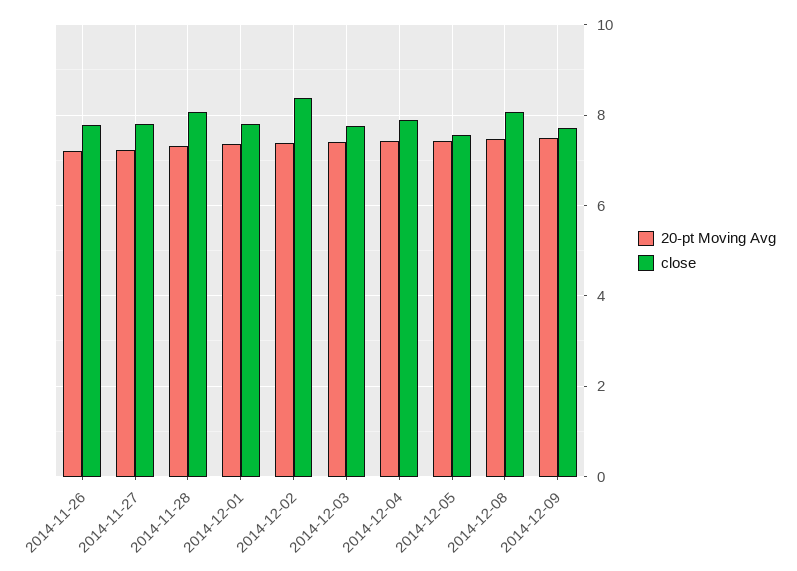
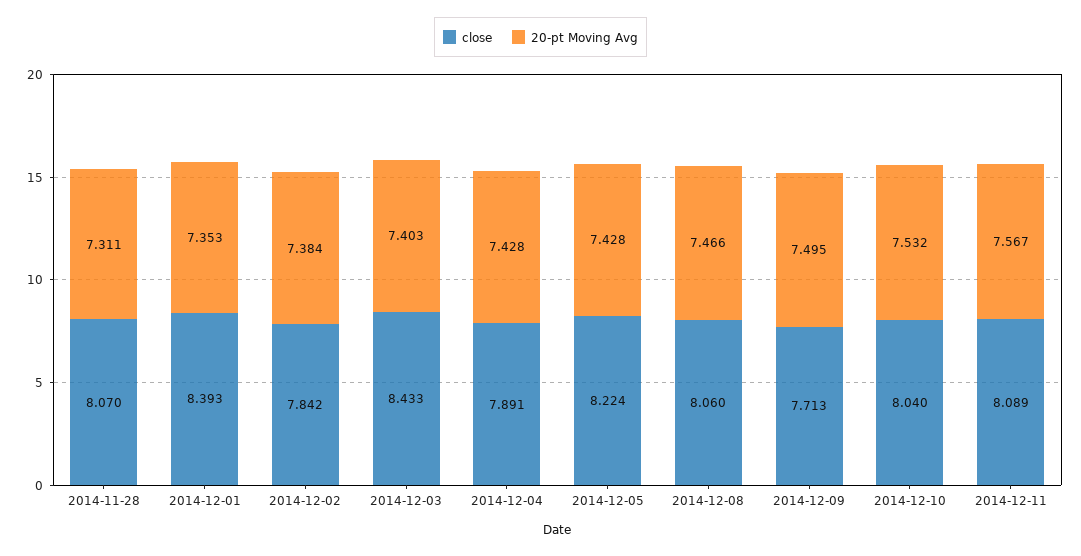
20-pt Moving Avg, 2014-11-26: 7.2 -> none
close, 2014-11-26: 7.8 -> none
20-pt Moving Avg, 2014-11-27: 7.2 -> none
close, 2014-11-27: 7.8 -> none
close, 2014-12-01: 7.8 -> 8.393
close, 2014-12-02: 8.4 -> 7.842
close, 2014-12-03: 7.8 -> 8.433
close, 2014-12-05: 7.6 -> 8.224
close, 2014-12-10: none -> 8.04
20-pt Moving Avg, 2014-12-10: none -> 7.532
close, 2014-12-11: none -> 8.089
20-pt Moving Avg, 2014-12-11: none -> 7.567

